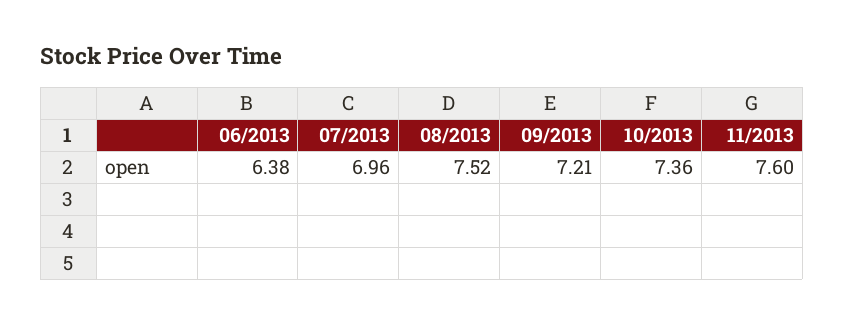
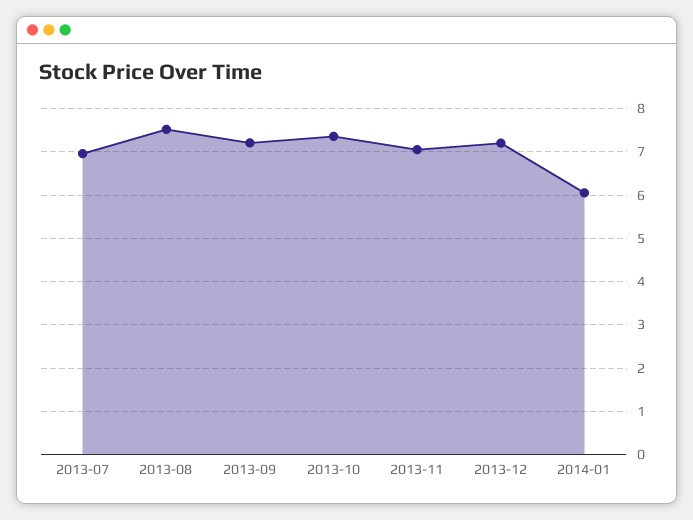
06/2013: 6.38 -> none
11/2013: 7.6 -> 7
2013-12: none -> 7.2
2014-01: none -> 6

